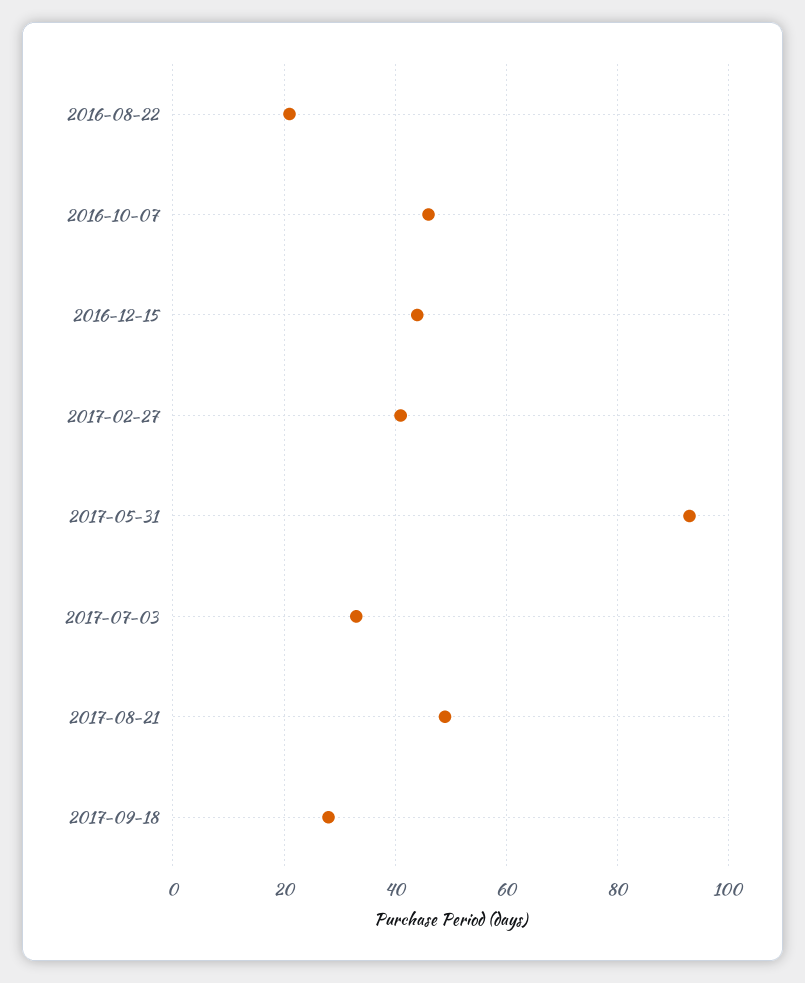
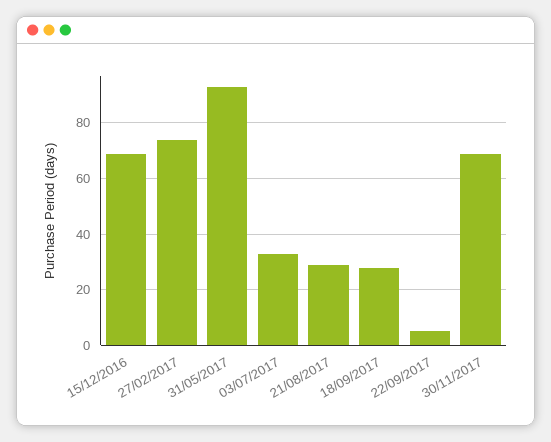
2016-08-22: 20 -> none
2016-10-07: 45 -> none
2016-12-15: 45 -> 70
2017-02-27: 40 -> 75
2017-08-21: 50 -> 30
22/09/2017: none -> 5
30/11/2017: none -> 70

